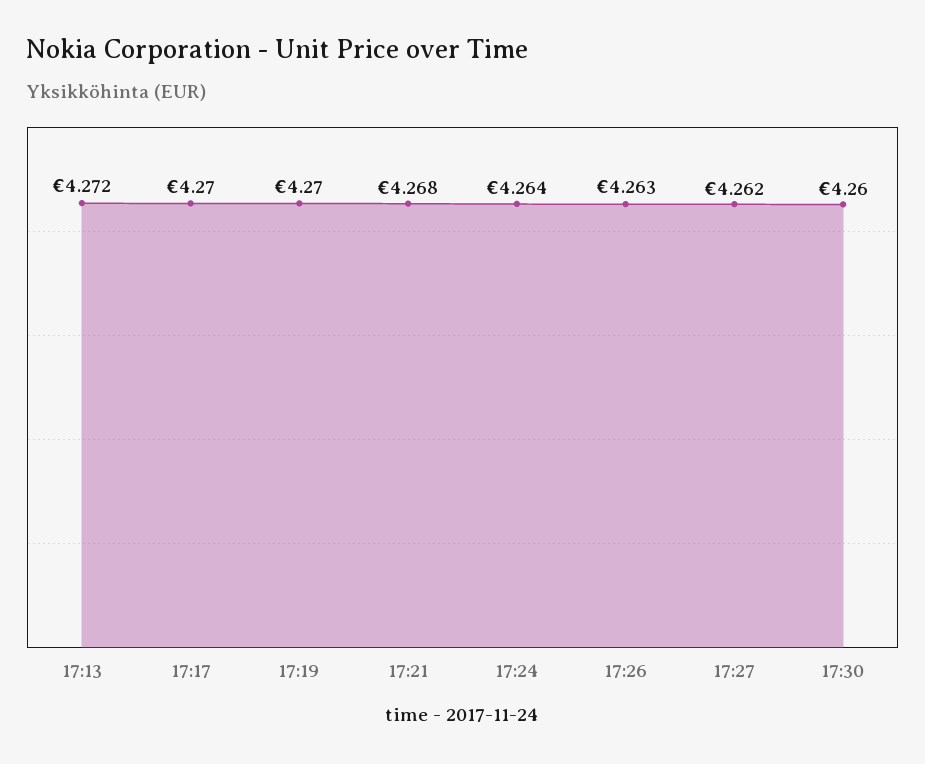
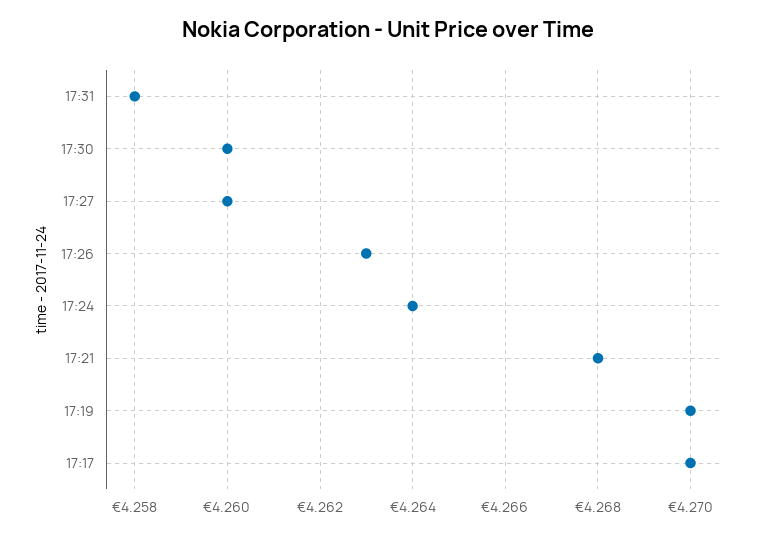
17:13: 4.272 -> none
17:27: 4.262 -> 4.26
17:31: none -> 4.258

